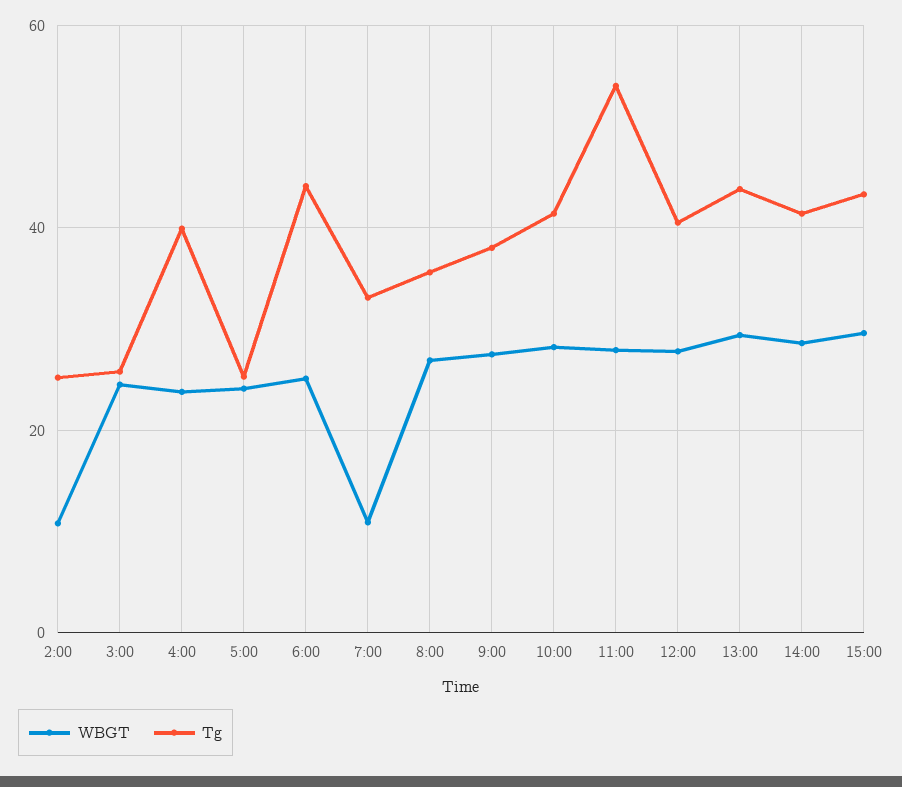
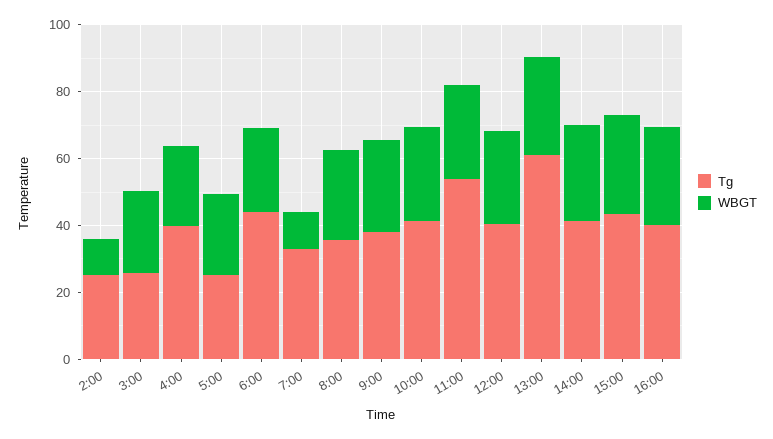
Tg, 13:00: 44 -> 60
Tg, 16:00: none -> 40
WBGT, 16:00: none -> 30

